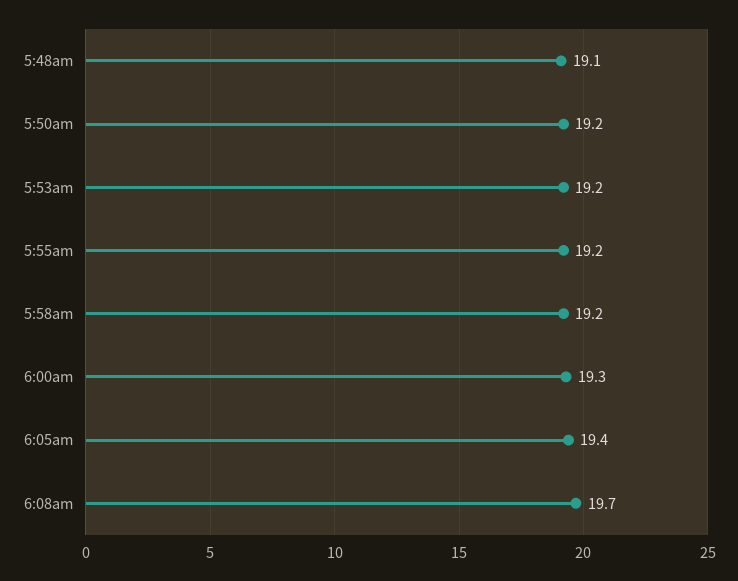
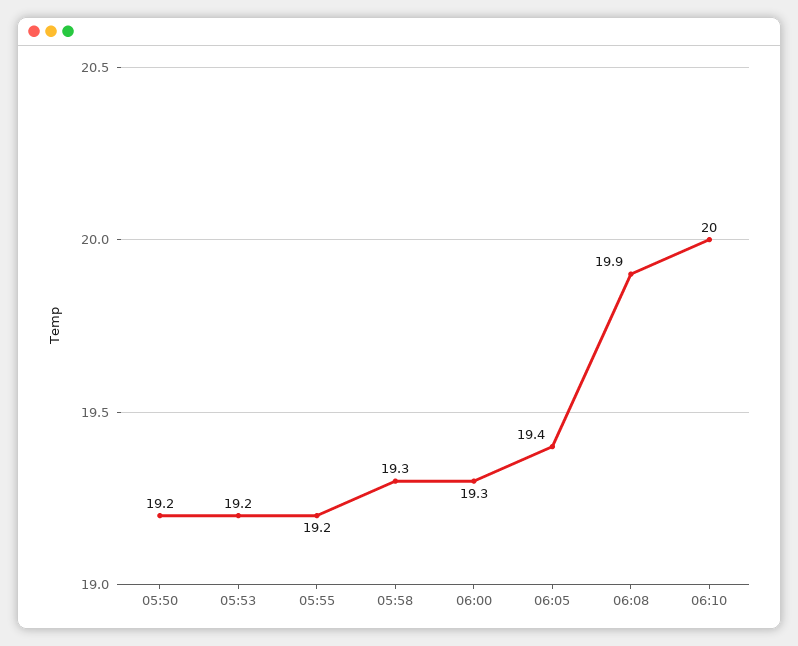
5:48am: 19.1 -> none
5:58am: 19.2 -> 19.3
6:08am: 19.7 -> 19.9
06:10: none -> 20

